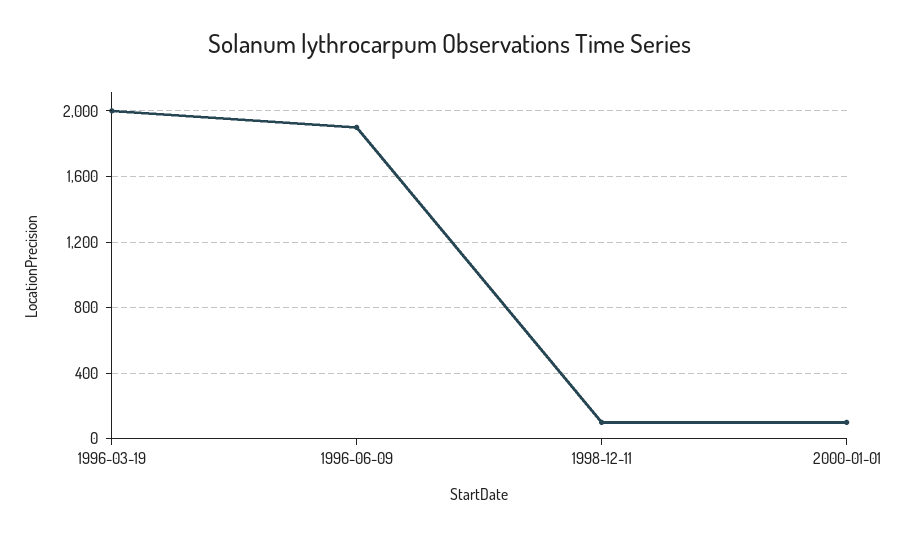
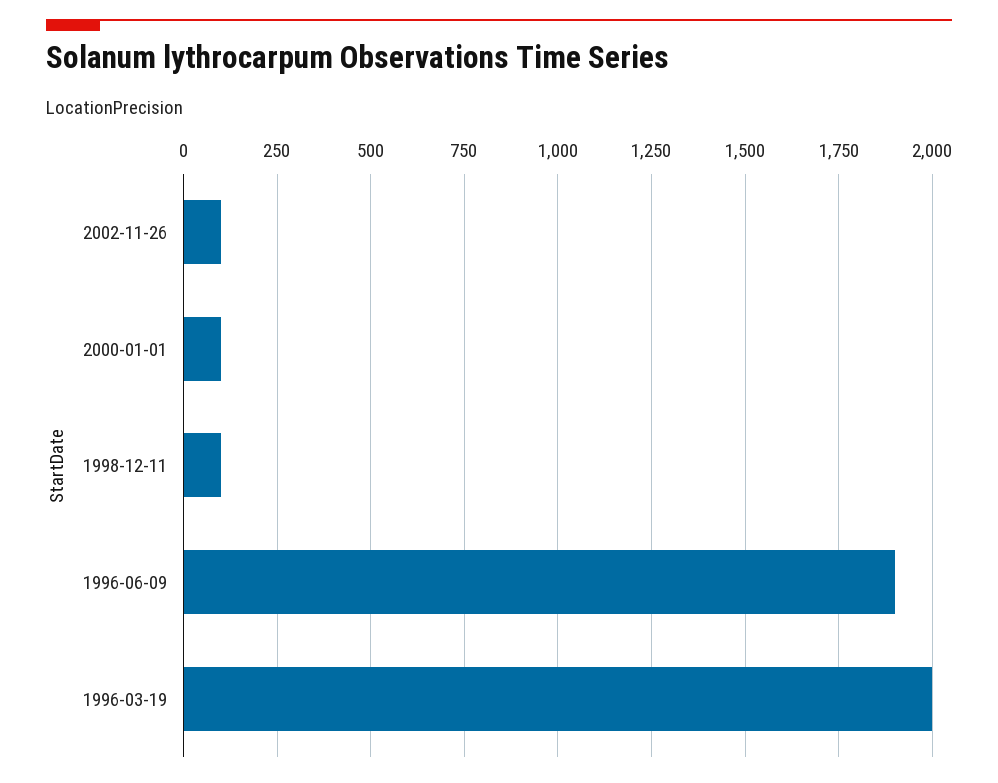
2002-11-26: none -> 100

